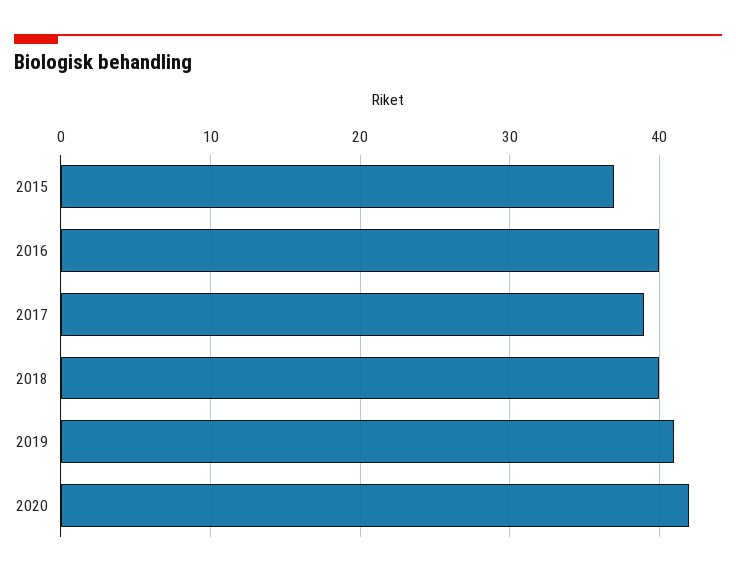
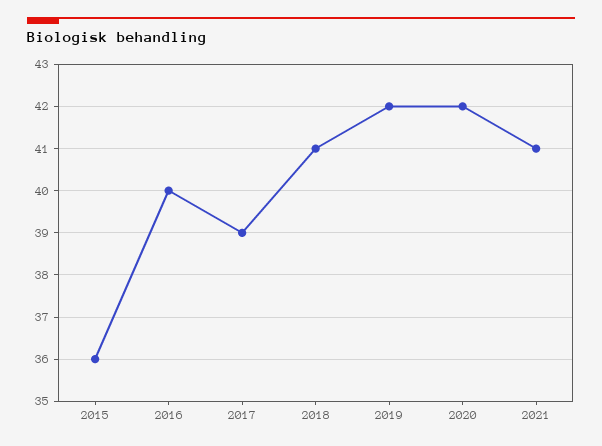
2015: 37 -> 36
2018: 40 -> 41
2019: 41 -> 42
2021: none -> 41

